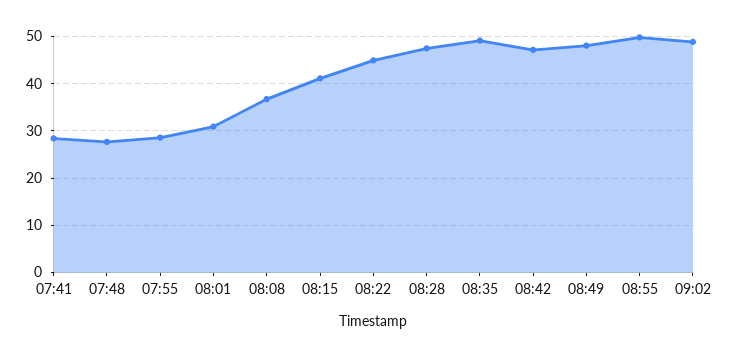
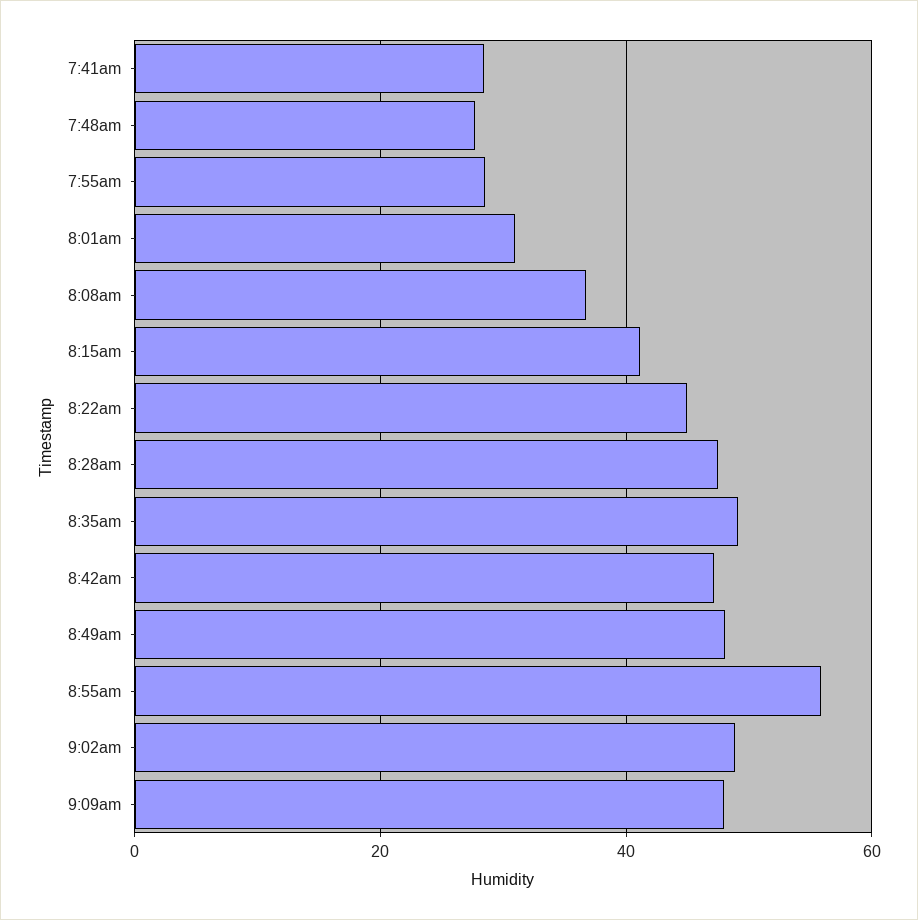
08:55: 50 -> 56
9:09am: none -> 48

